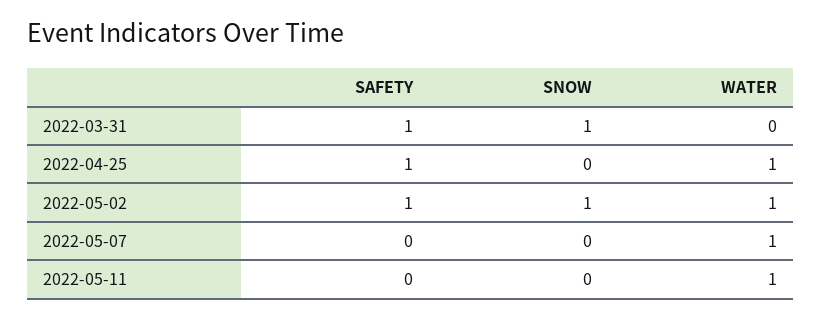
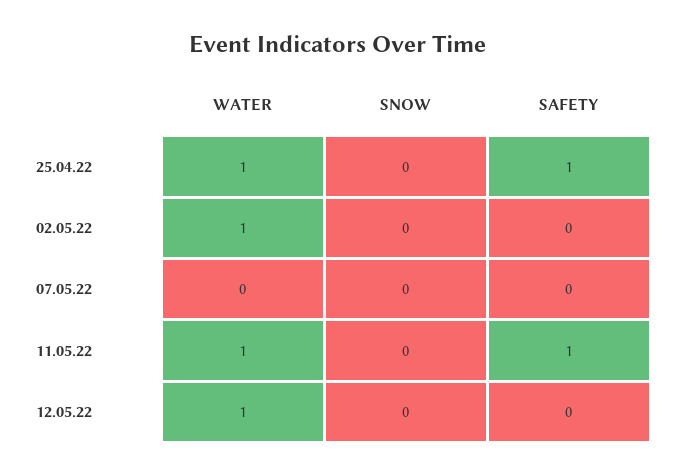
SAFETY, 2022-03-31: 1 -> none
SNOW, 2022-03-31: 1 -> none
WATER, 2022-03-31: 0 -> none
SAFETY, 2022-05-02: 1 -> 0
SNOW, 2022-05-02: 1 -> 0
WATER, 2022-05-07: 1 -> 0
SAFETY, 2022-05-11: 0 -> 1
WATER, 12.05.22: none -> 1
SNOW, 12.05.22: none -> 0
SAFETY, 12.05.22: none -> 0

